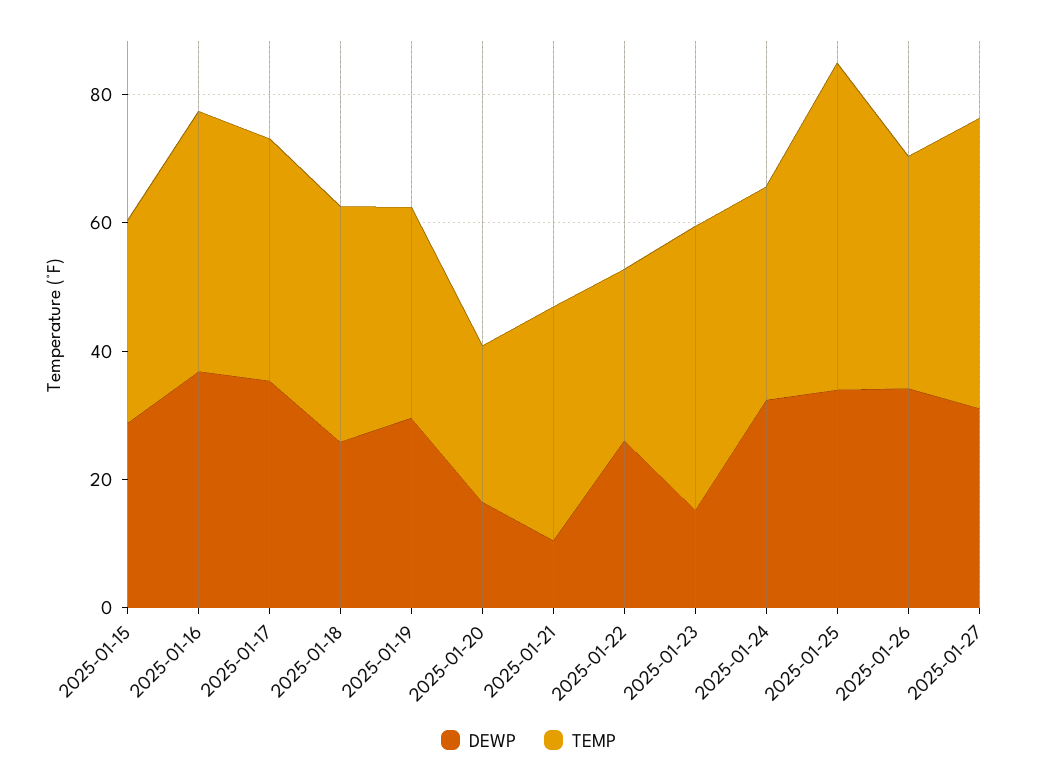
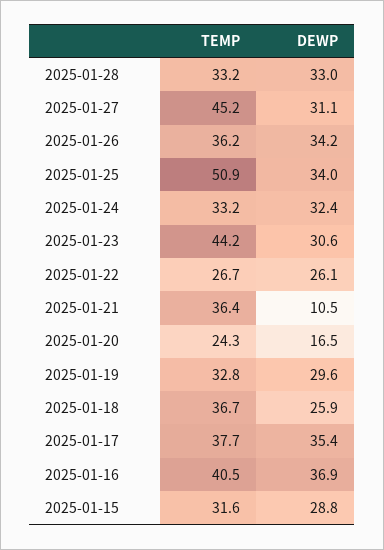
DEWP, 2025-01-23: 15 -> 30.6
TEMP, 2025-01-28: none -> 33.2
DEWP, 2025-01-28: none -> 33

